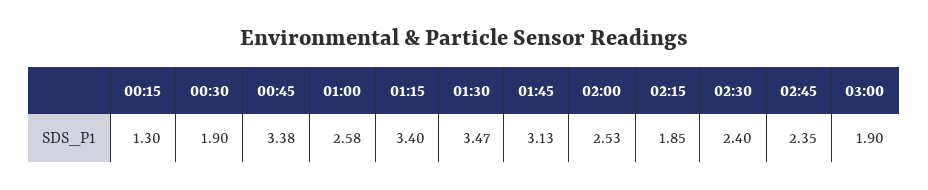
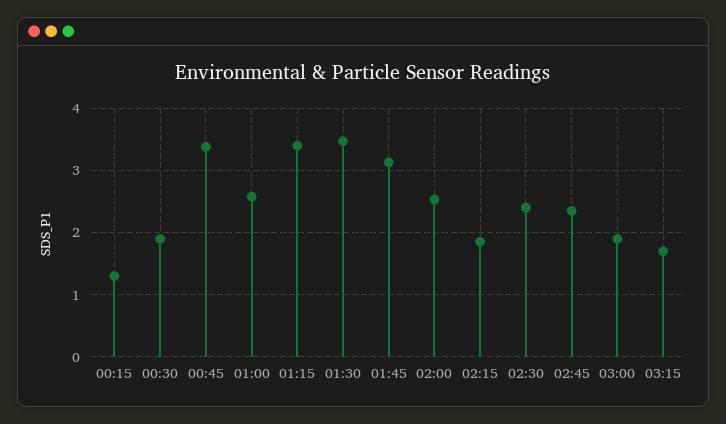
03:15: none -> 1.7

